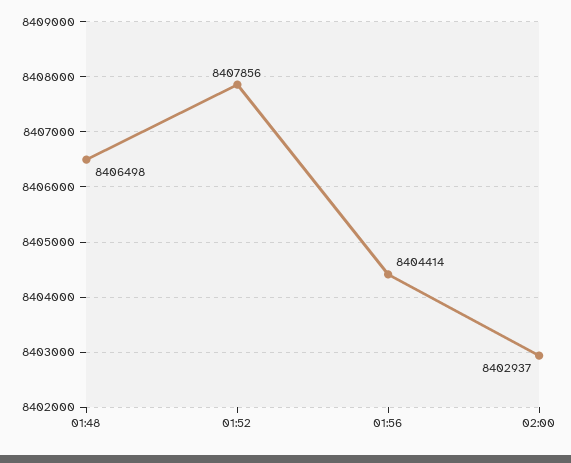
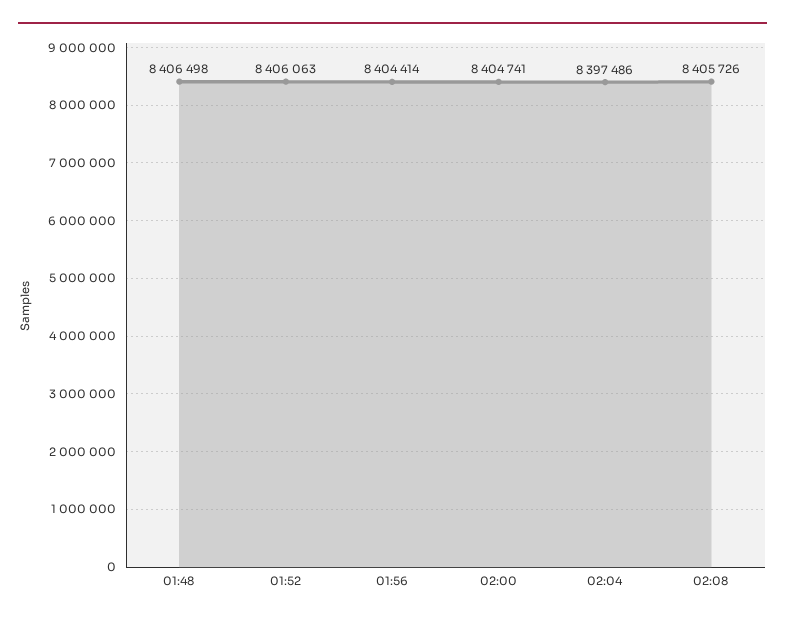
01:52: 8407856 -> 8406063
02:00: 8402937 -> 8404741
02:04: none -> 8397486
02:08: none -> 8405726

